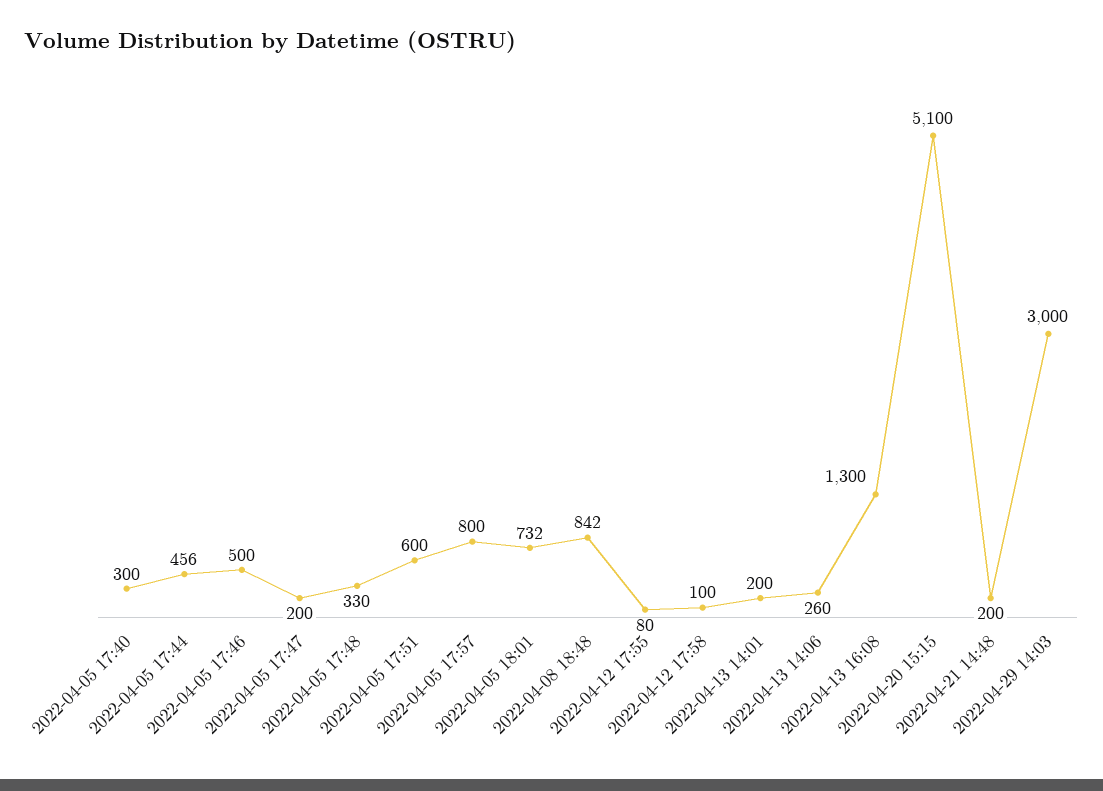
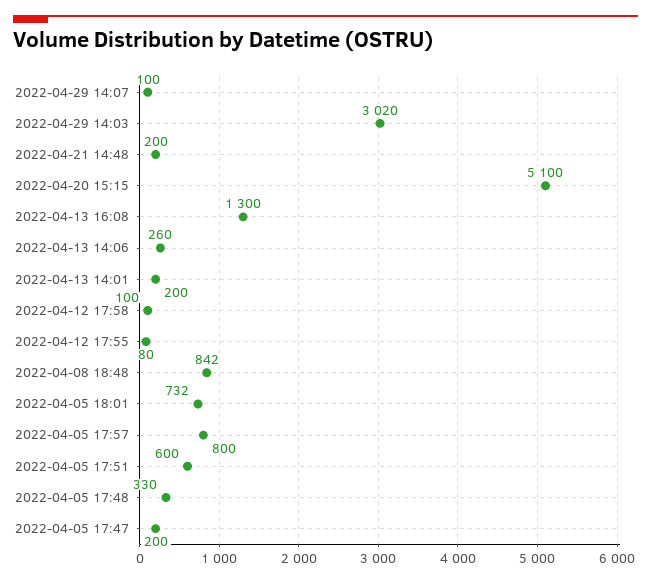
2022-04-05 17:40: 300 -> none
2022-04-05 17:44: 456 -> none
2022-04-05 17:46: 500 -> none
2022-04-29 14:03: 3000 -> 3020
2022-04-29 14:07: none -> 100

